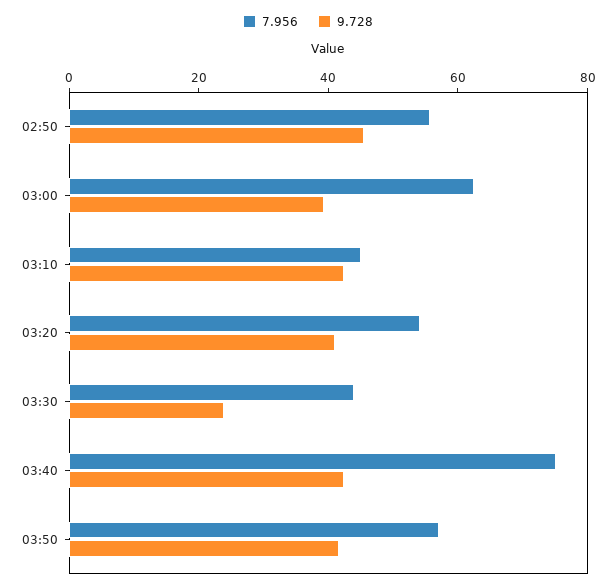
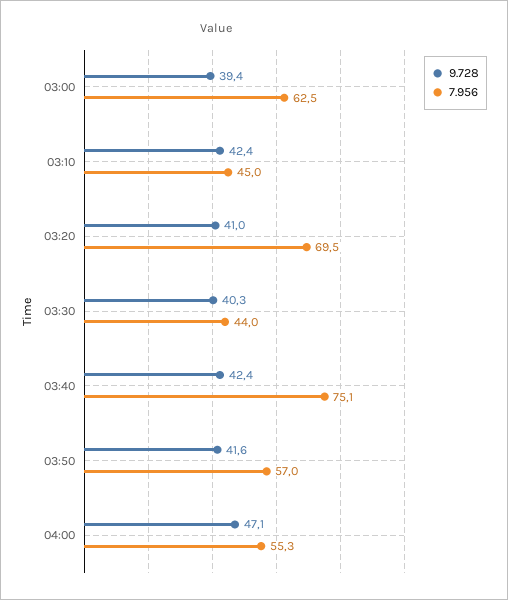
7.956, 02:50: 55 -> none
9.728, 02:50: 45 -> none
7.956, 03:20: 55 -> 69.5
9.728, 03:30: 25 -> 40.3
9.728, 04:00: none -> 47.1
7.956, 04:00: none -> 55.3

